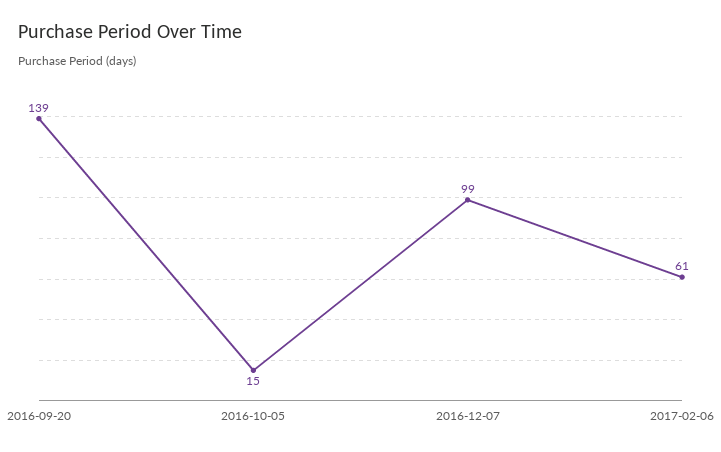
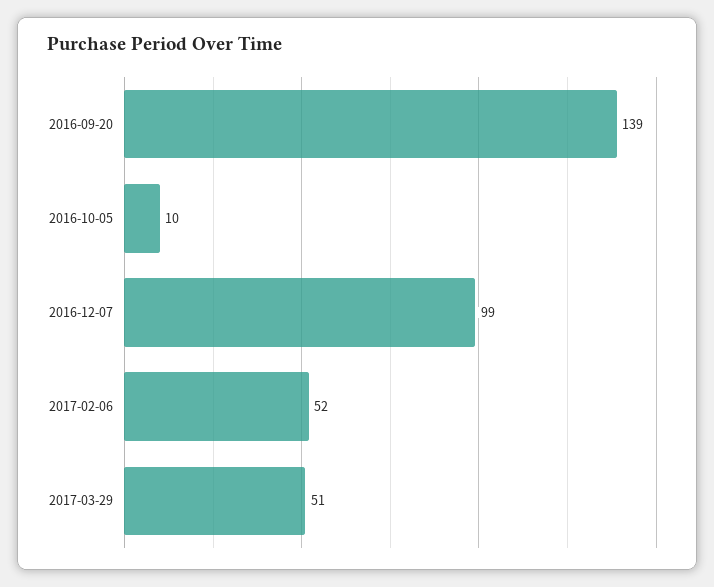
2016-10-05: 15 -> 10
2017-02-06: 61 -> 52
2017-03-29: none -> 51

